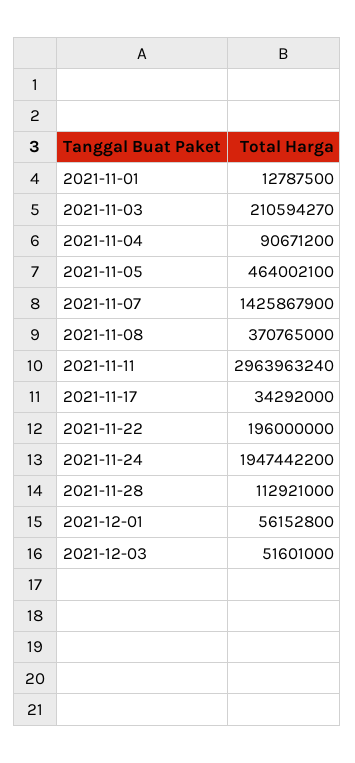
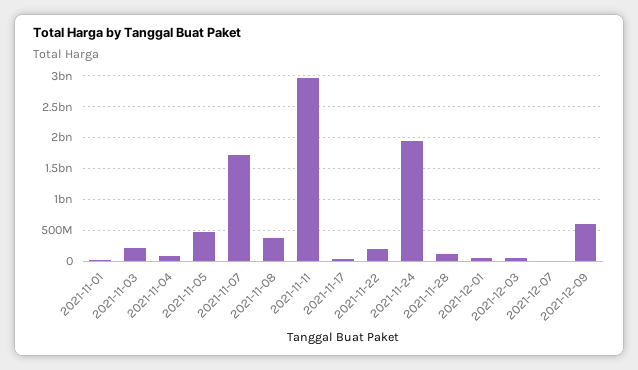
2021-11-07: 1425867900 -> 1700000000
2021-12-07: none -> 0
2021-12-09: none -> 600000000

